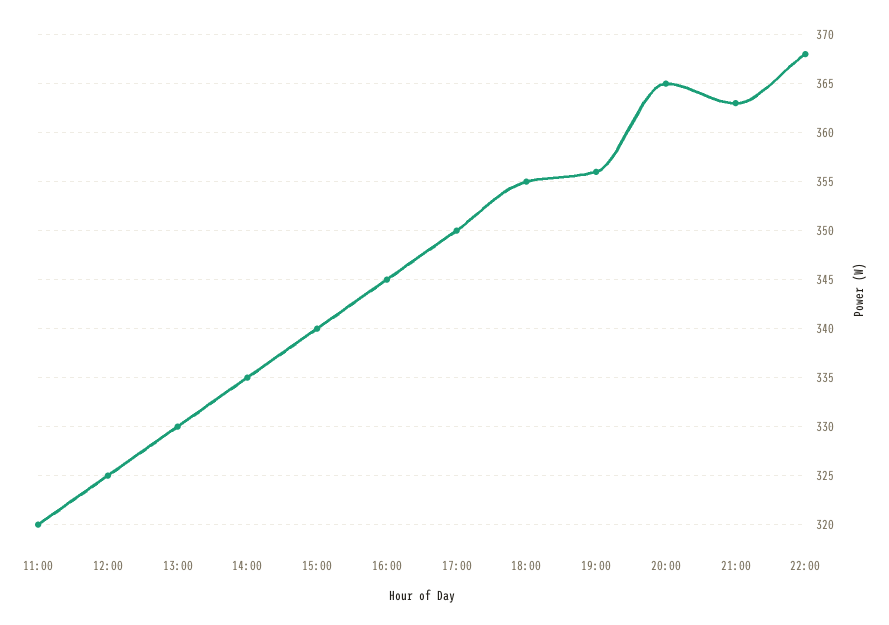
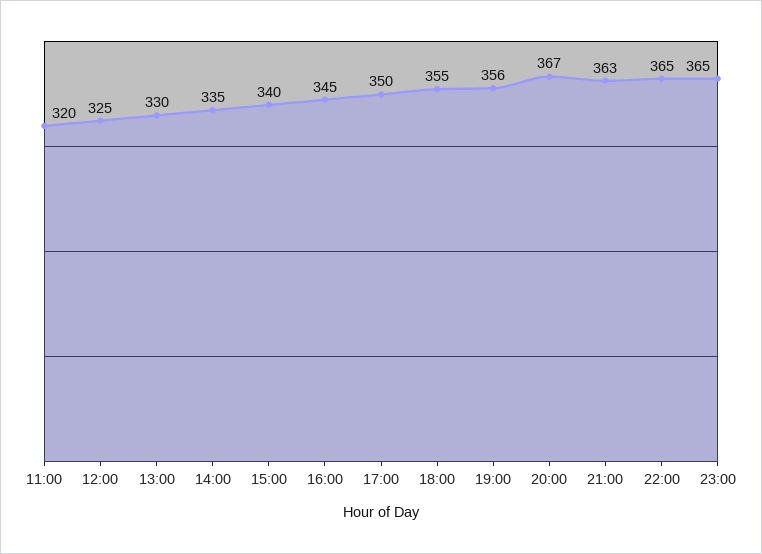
20:00: 365 -> 367
22:00: 368 -> 365
23:00: none -> 365

